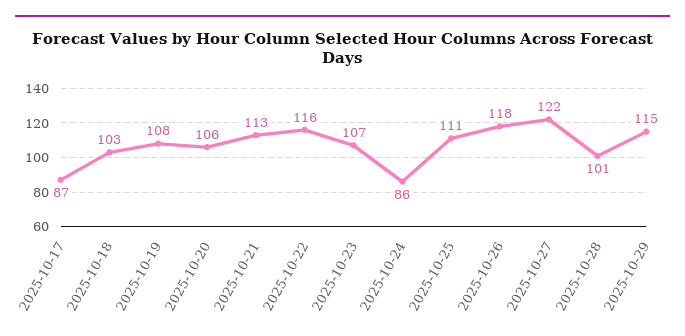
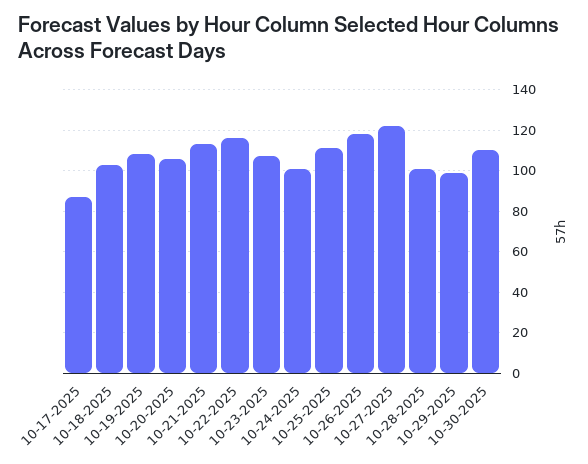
2025-10-24: 86 -> 100
2025-10-29: 115 -> 100
10-30-2025: none -> 110

